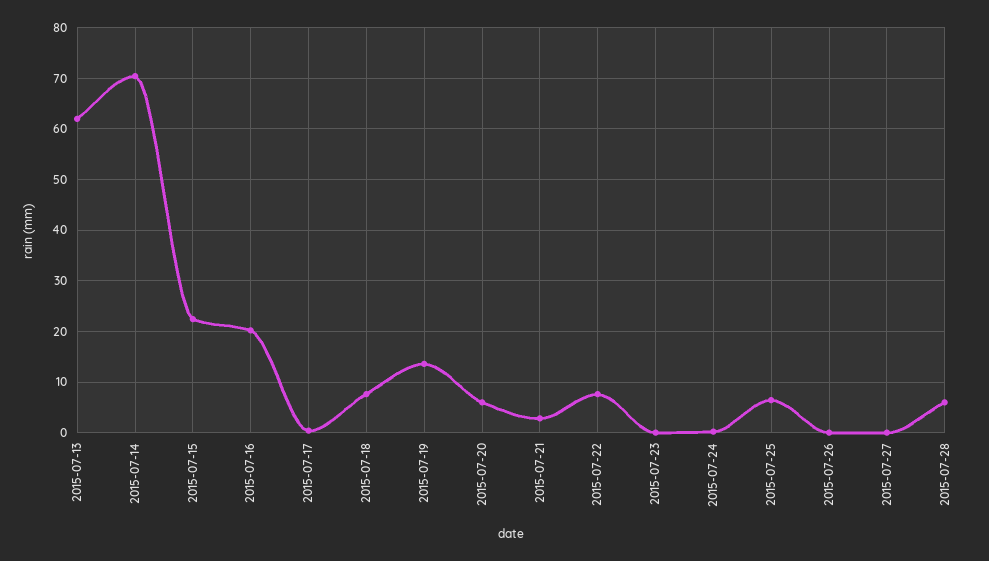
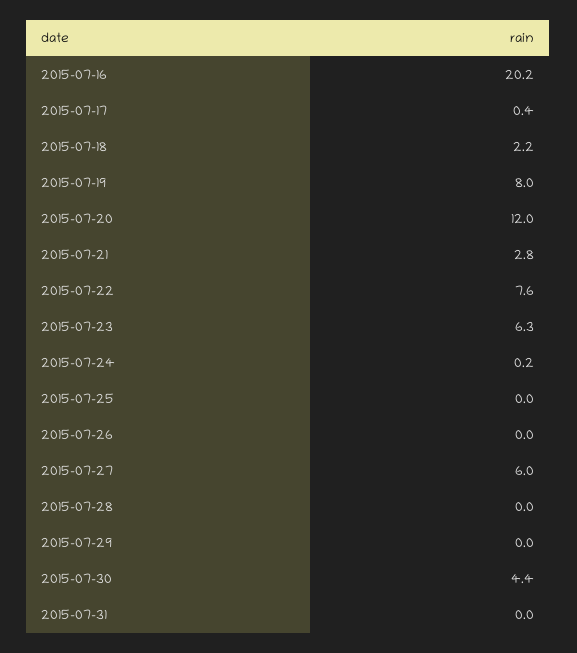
2015-07-13: 62 -> none
2015-07-14: 70 -> none
2015-07-15: 22 -> none
2015-07-18: 8 -> 2.2
2015-07-19: 14 -> 8
2015-07-20: 6 -> 12
2015-07-23: 0 -> 6.3
2015-07-25: 6 -> 0
2015-07-27: 0 -> 6
2015-07-28: 6 -> 0
2015-07-29: none -> 0
2015-07-30: none -> 4.4
2015-07-31: none -> 0

